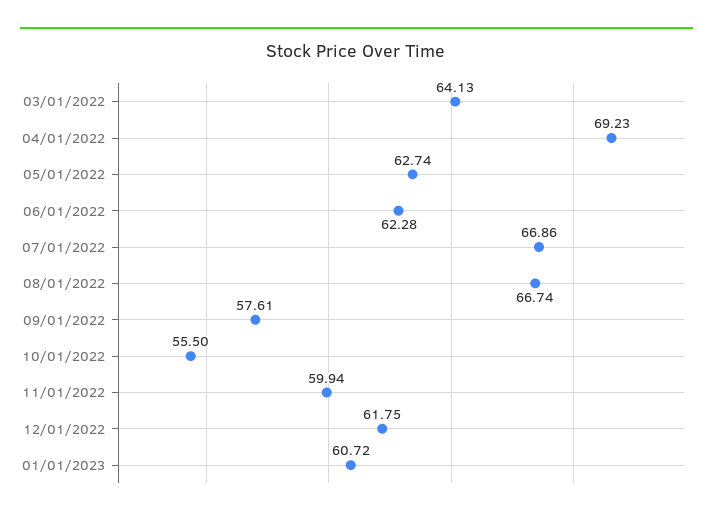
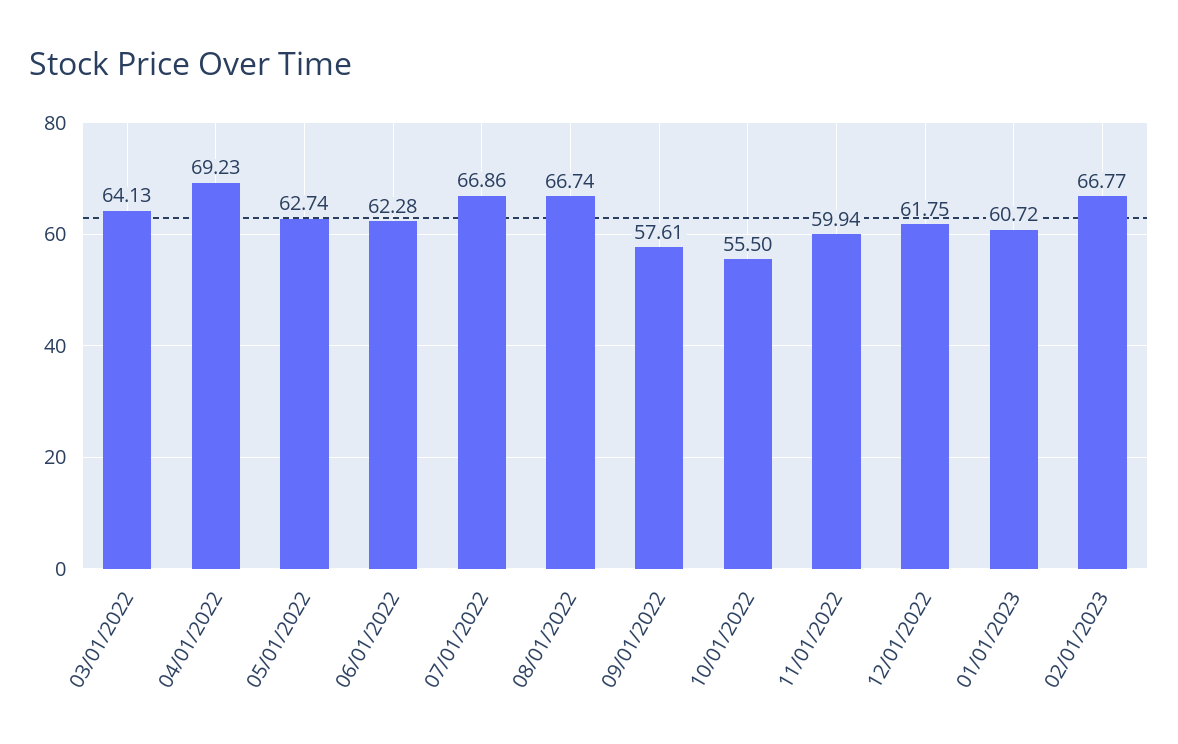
02/01/2023: none -> 66.77

